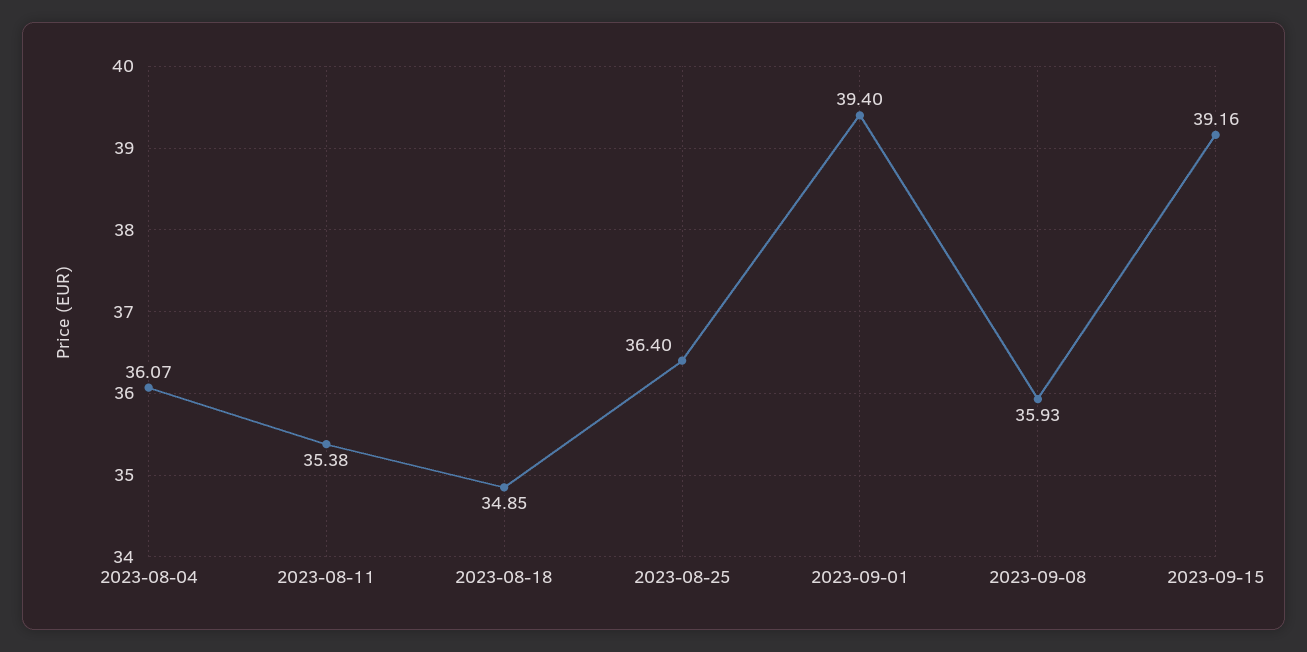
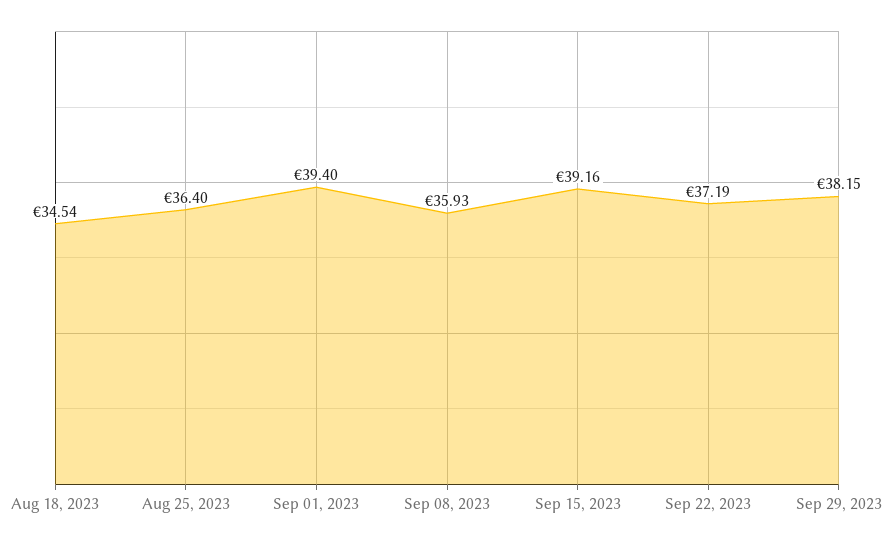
2023-08-04: 36.07 -> none
2023-08-11: 35.38 -> none
2023-08-18: 34.85 -> 34.54
Sep 22, 2023: none -> 37.19
Sep 29, 2023: none -> 38.15

